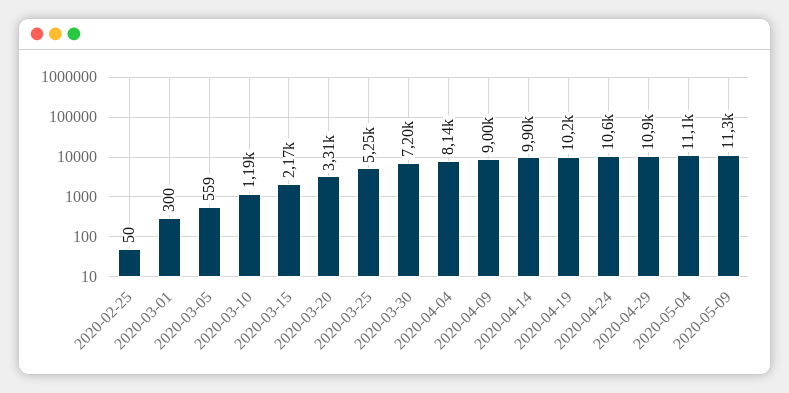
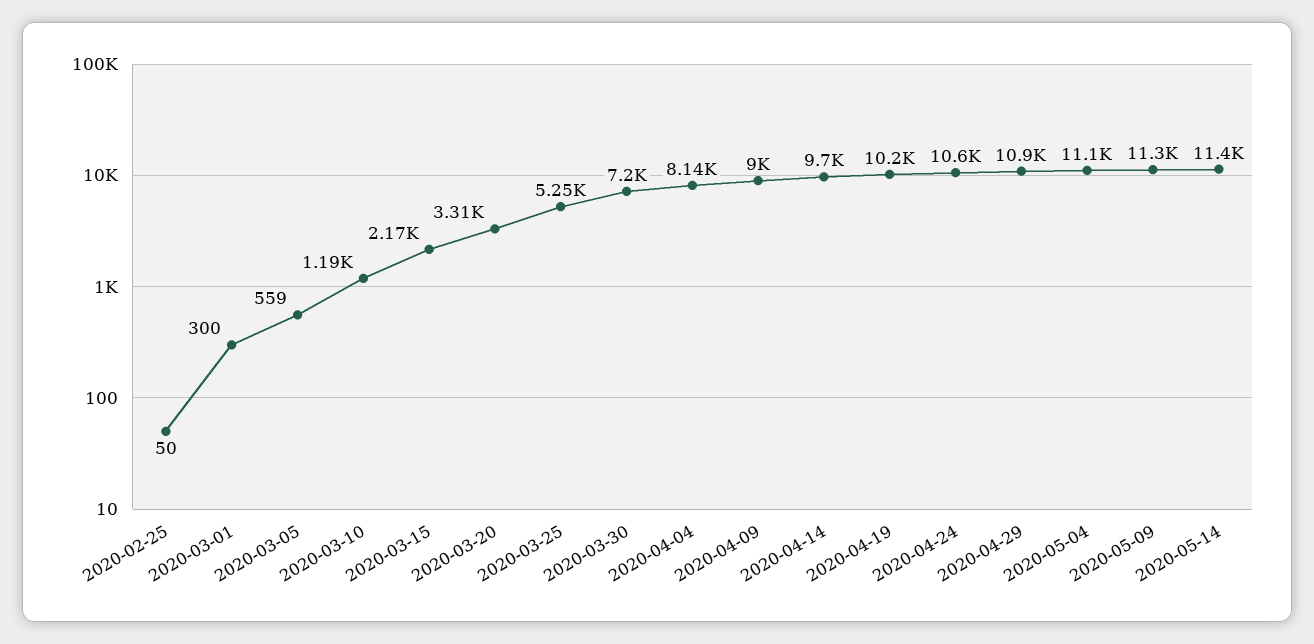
2020-04-14: 9900 -> 9700
2020-05-14: none -> 11400

